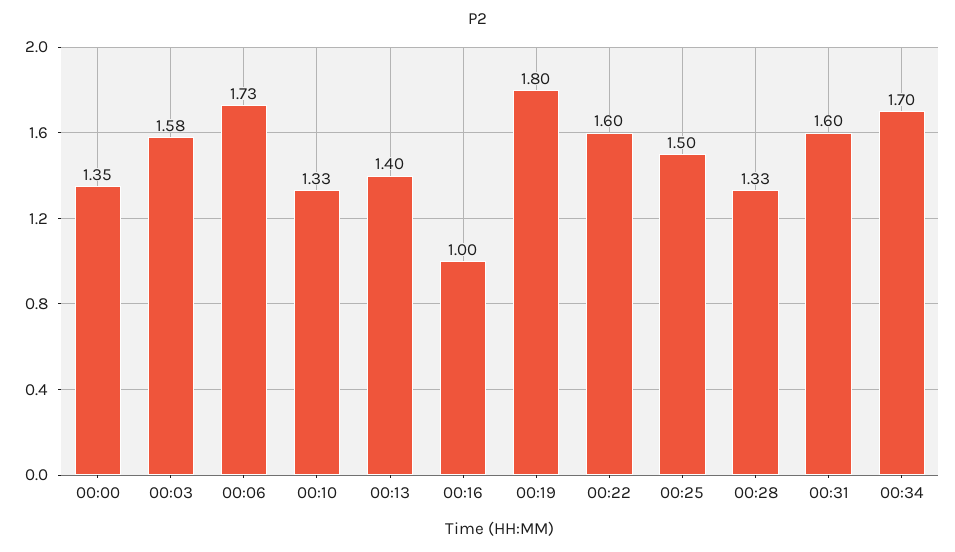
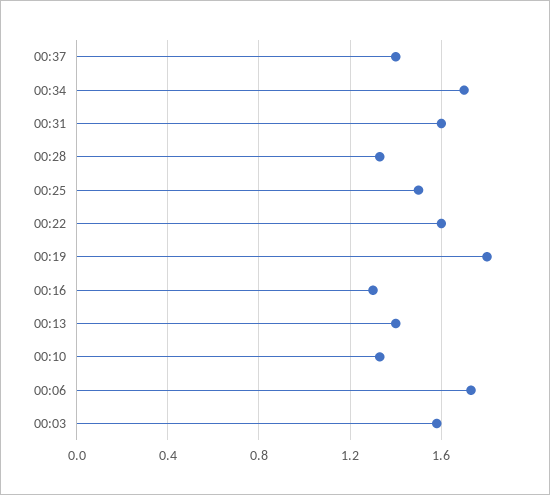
00:00: 1.35 -> none
00:16: 1 -> 1.3
00:37: none -> 1.4

